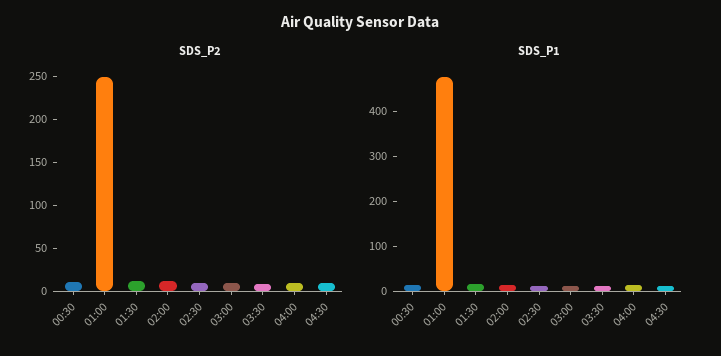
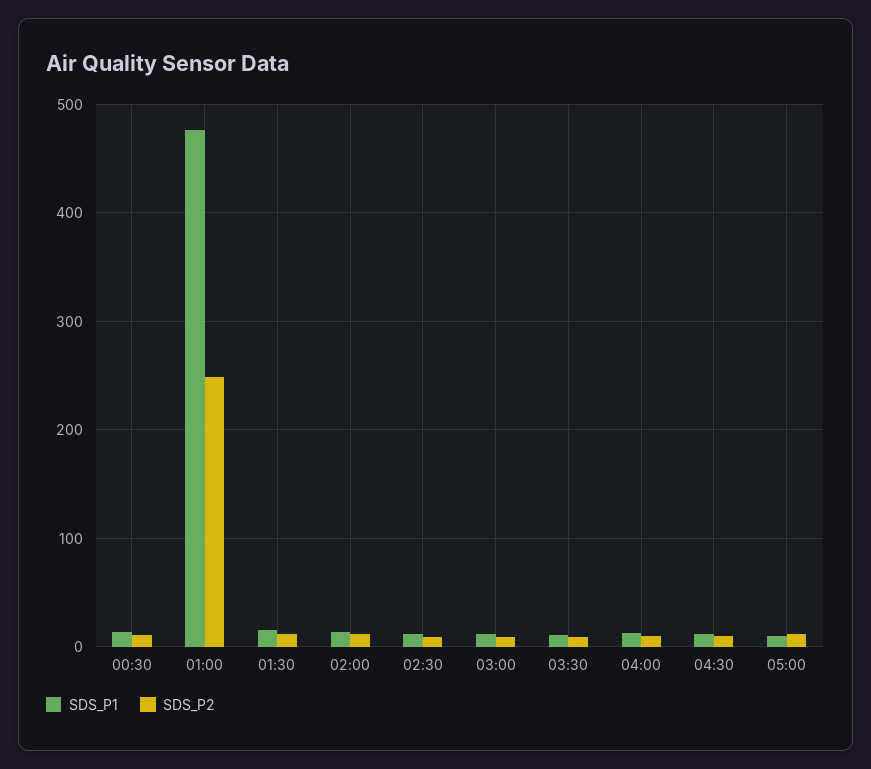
SDS_P1, 05:00: none -> 10
SDS_P2, 05:00: none -> 10

